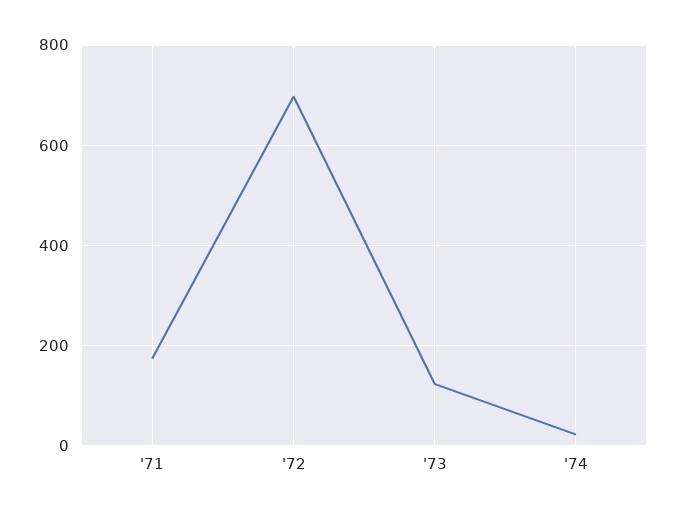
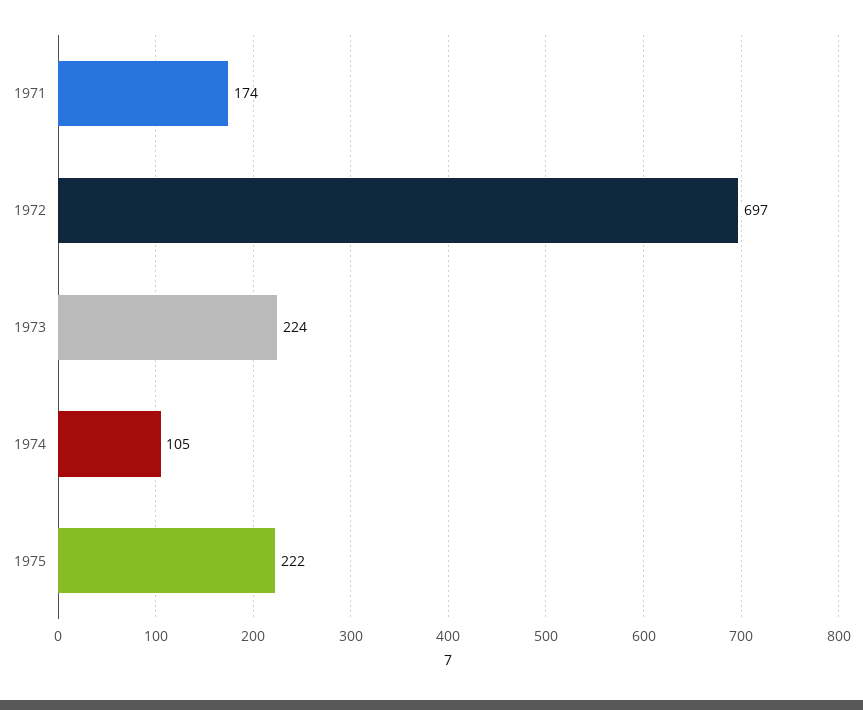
'73: 120 -> 224
'74: 20 -> 105
1975: none -> 222

